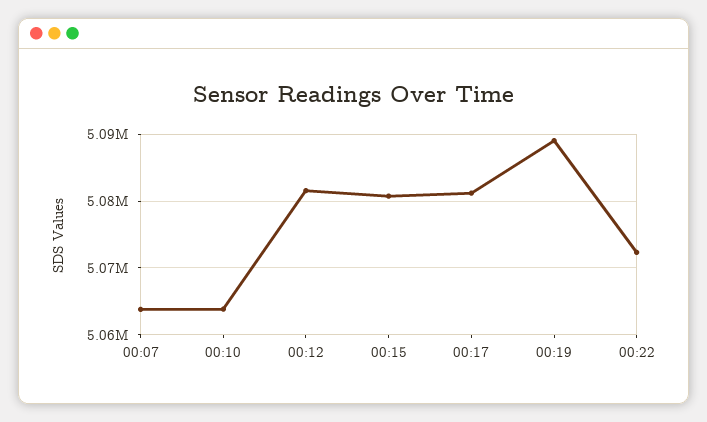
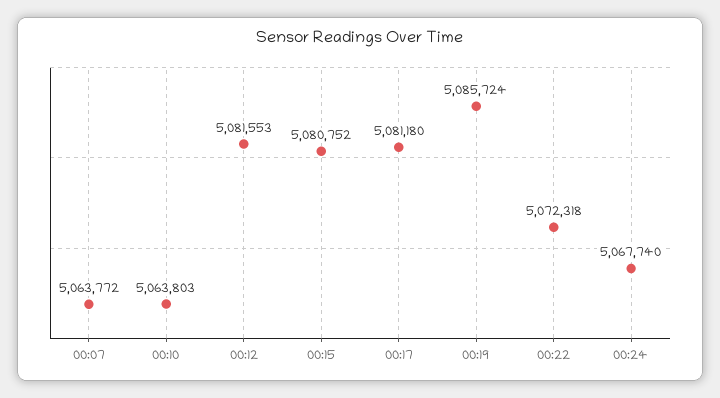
00:19: 5089000 -> 5085724
00:24: none -> 5067740

